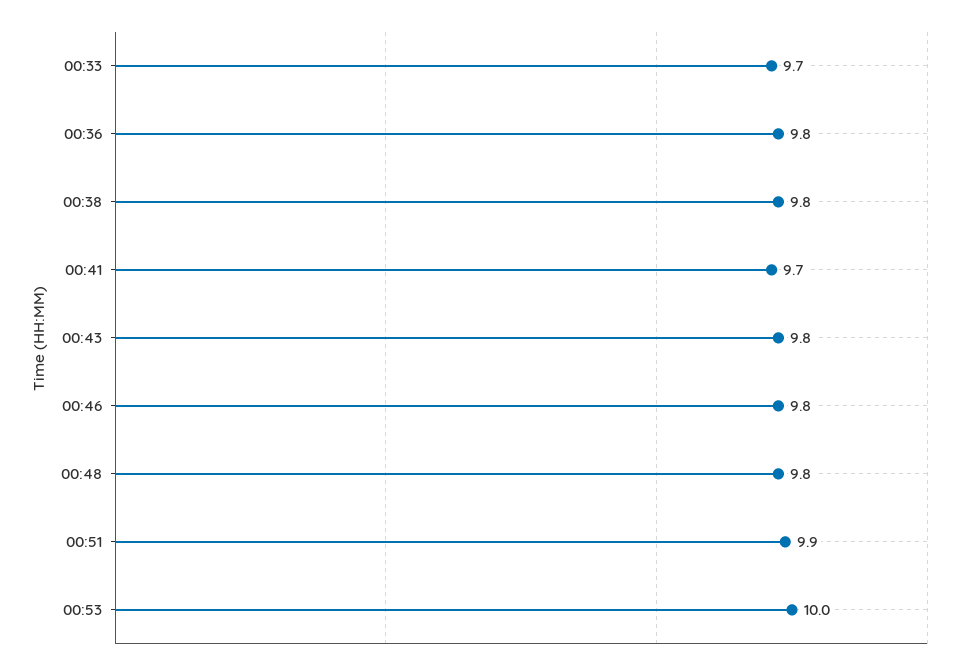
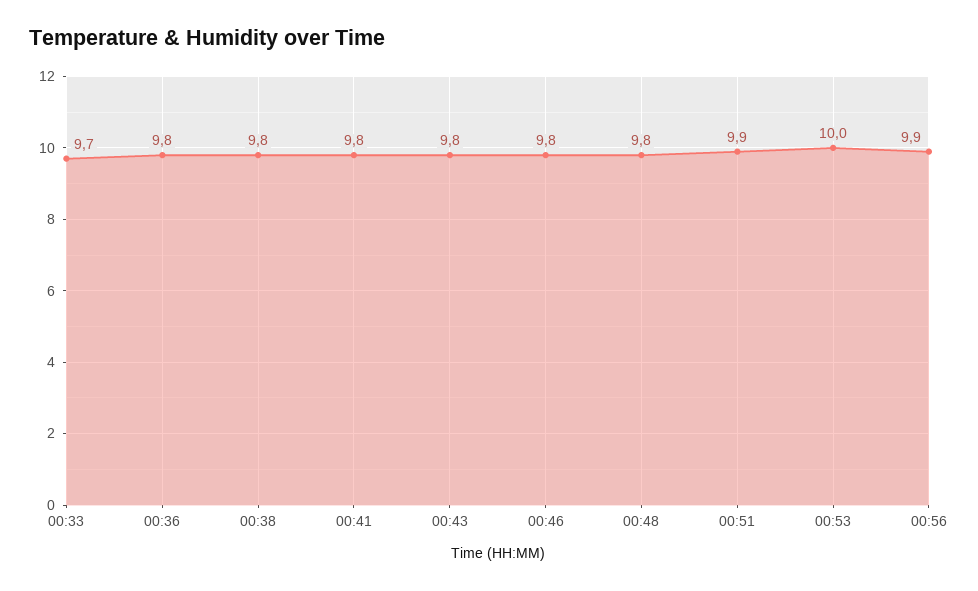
00:41: 9.7 -> 9.8
00:56: none -> 9.9

